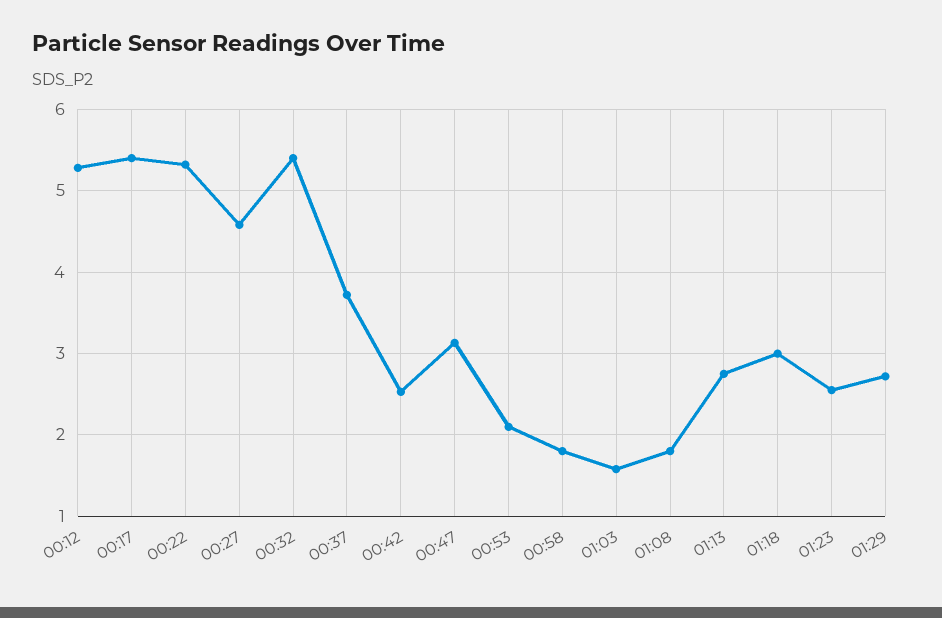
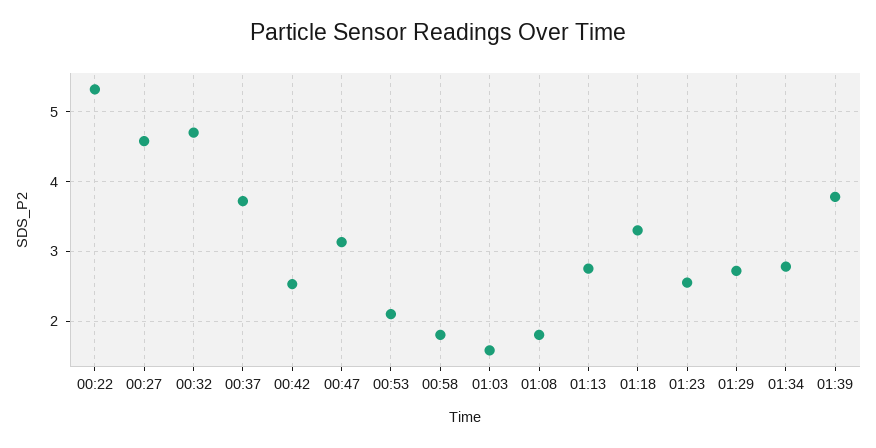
00:12: 5.3 -> none
00:17: 5.4 -> none
00:32: 5.4 -> 4.7
01:18: 3 -> 3.3
01:34: none -> 2.8
01:39: none -> 3.8

